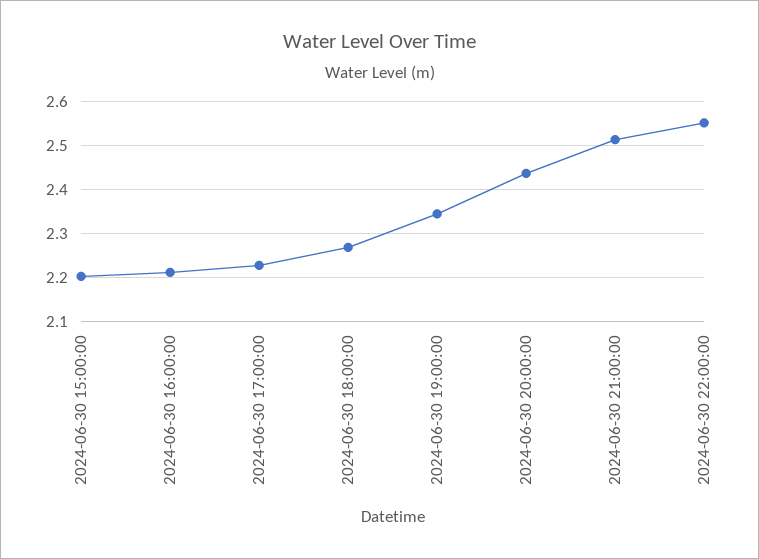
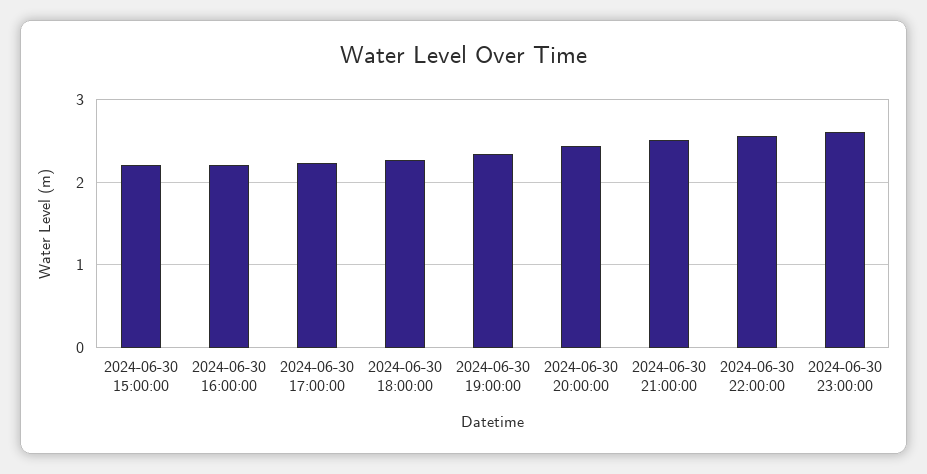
2024-06-30 23:00:00: none -> 2.6

